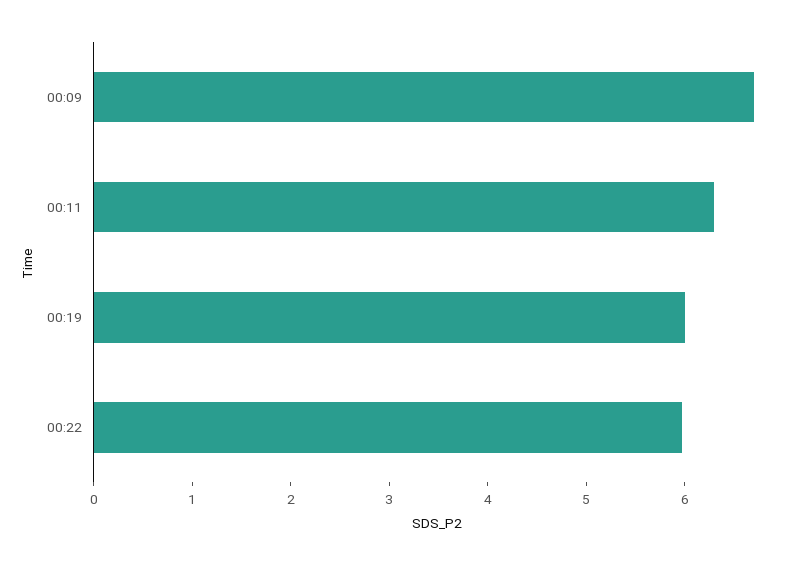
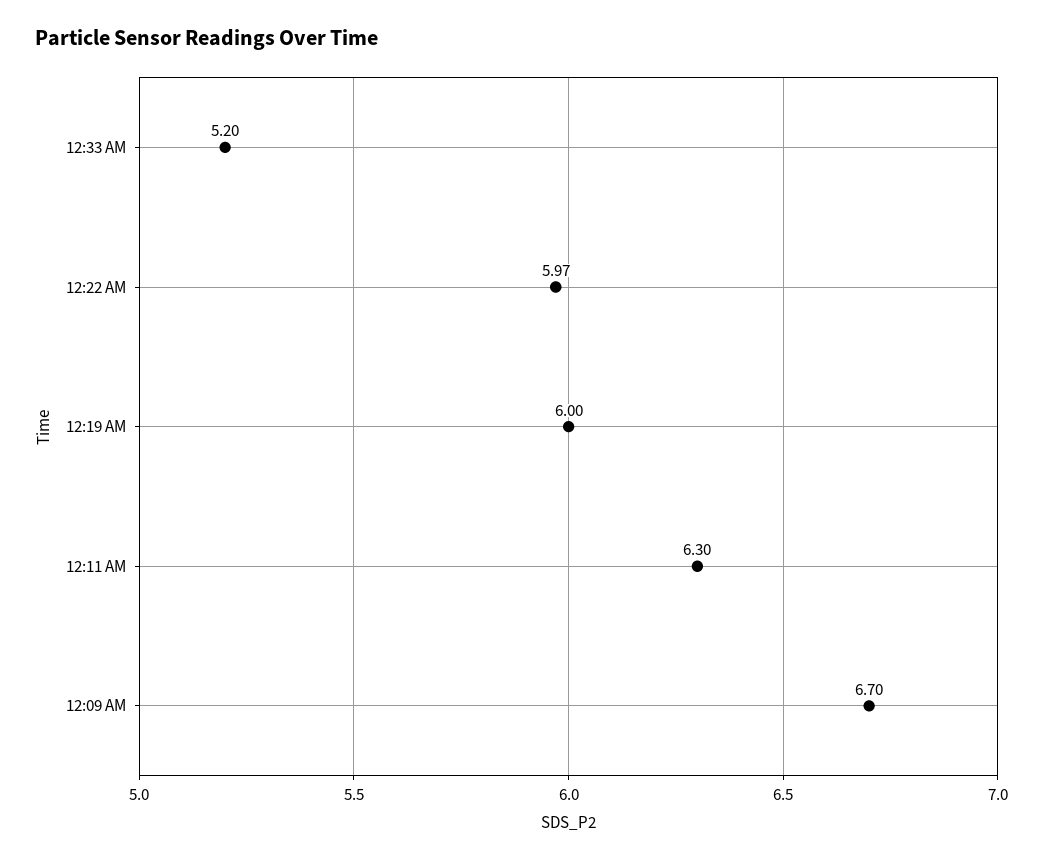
12:33 AM: none -> 5.2

